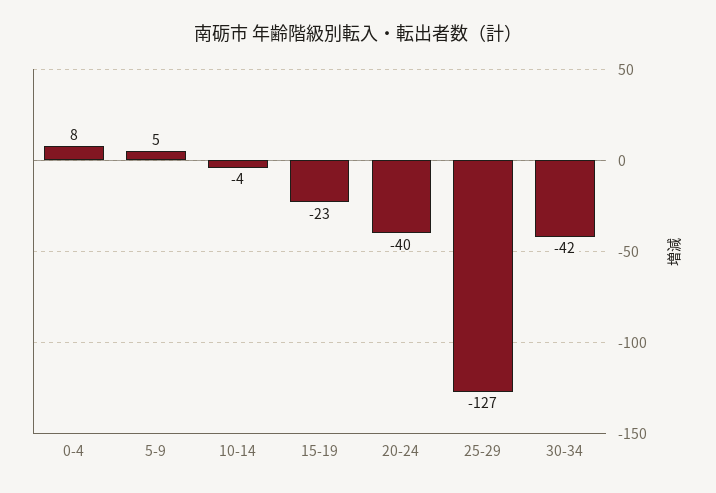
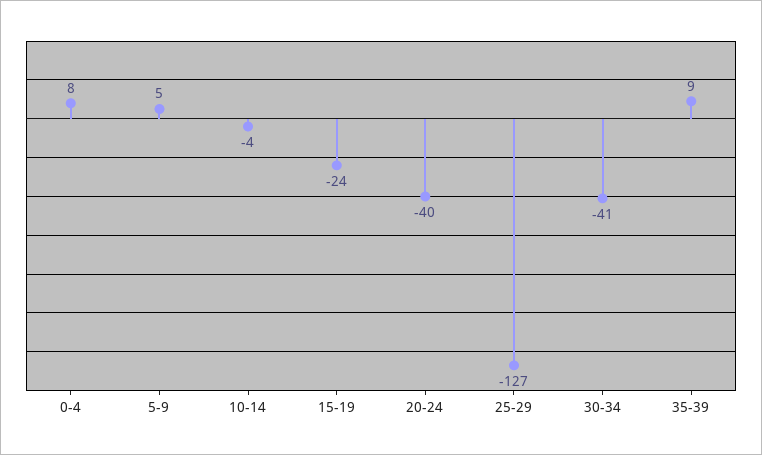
15-19: -23 -> -24
30-34: -42 -> -41
35-39: none -> 9

